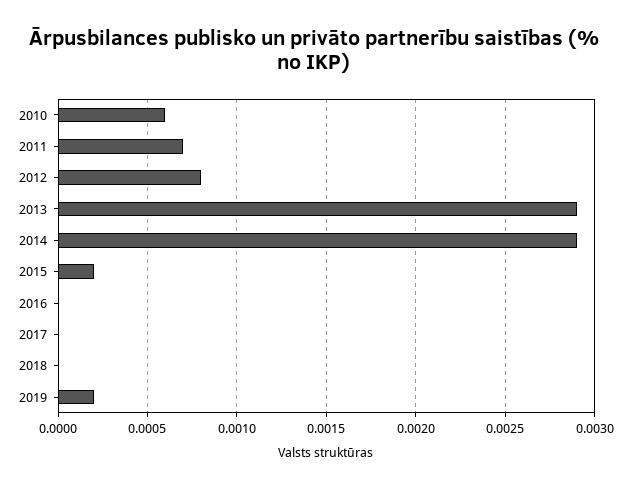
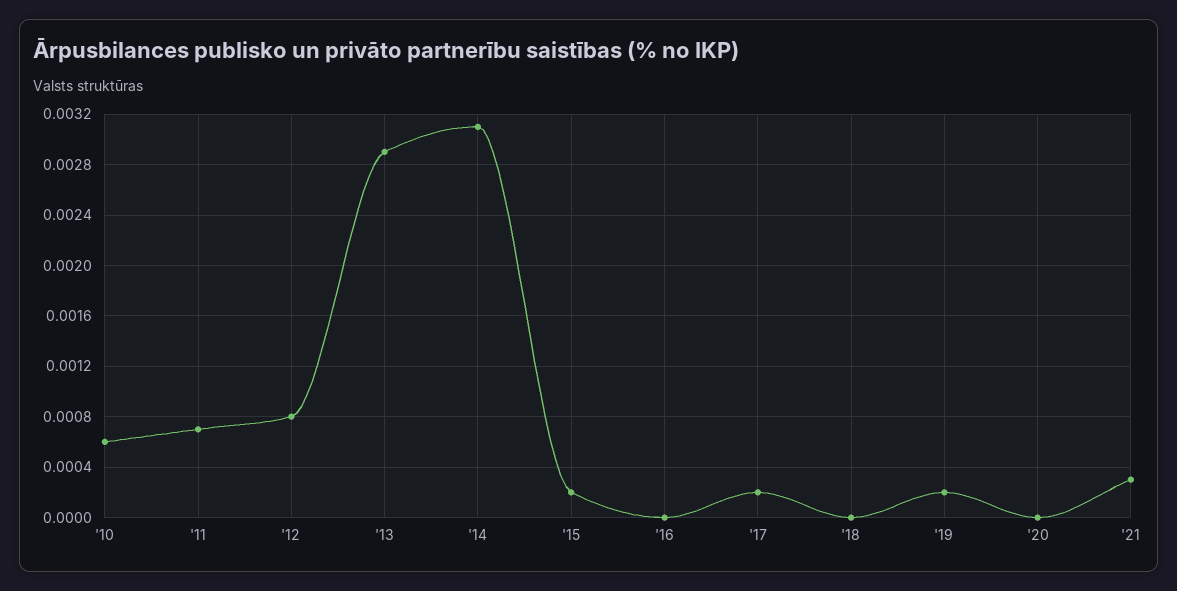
2014: 0.0029 -> 0.0031
2017: 0 -> 0.0002
'20: none -> 0
'21: none -> 0.0003

